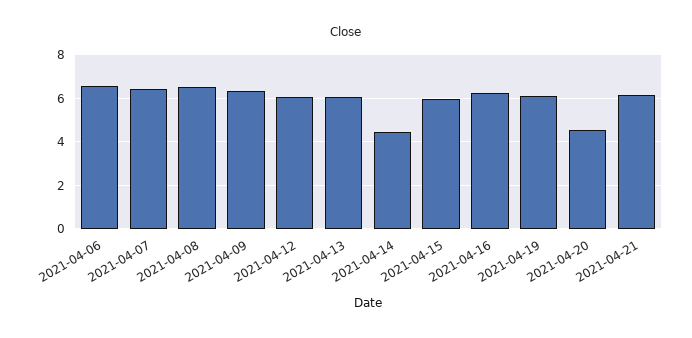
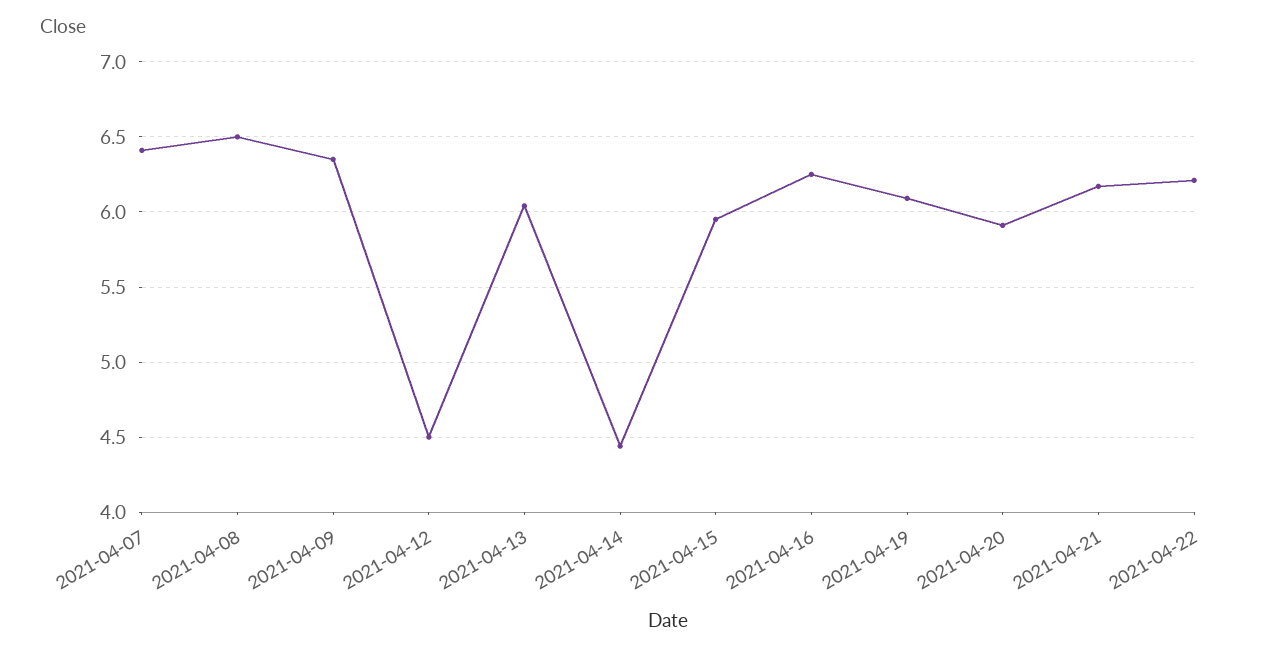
2021-04-06: 6.5 -> none
2021-04-12: 6 -> 4.5
2021-04-20: 4.5 -> 5.9
2021-04-22: none -> 6.2

